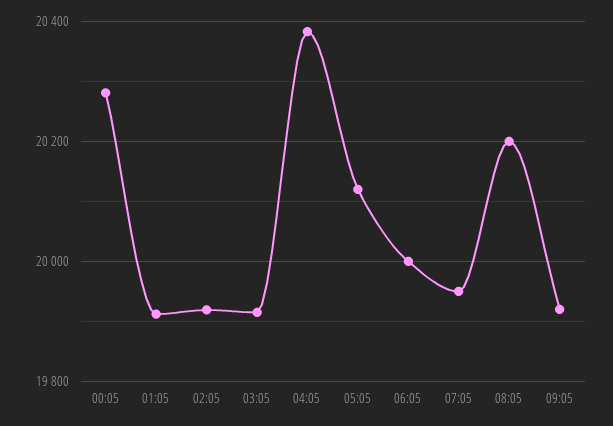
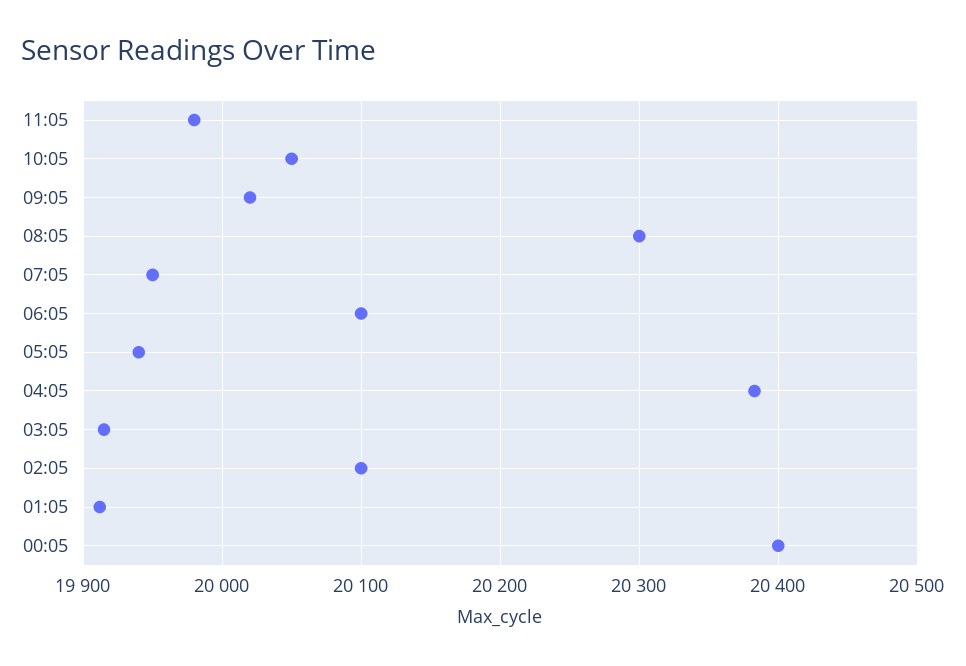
00:05: 20280 -> 20400
02:05: 19920 -> 20100
05:05: 20120 -> 19940
06:05: 20000 -> 20100
08:05: 20200 -> 20300
09:05: 19920 -> 20020
11:05: none -> 19980
10:05: none -> 20050

